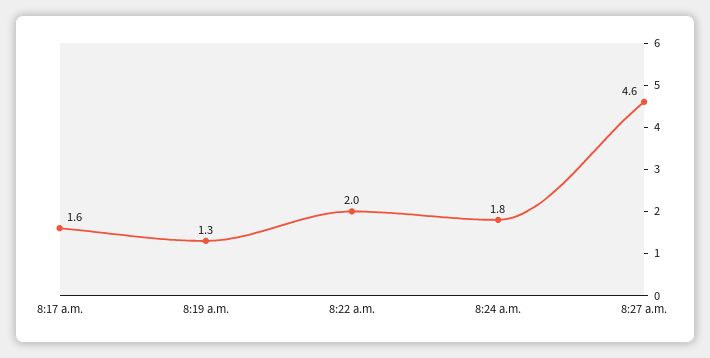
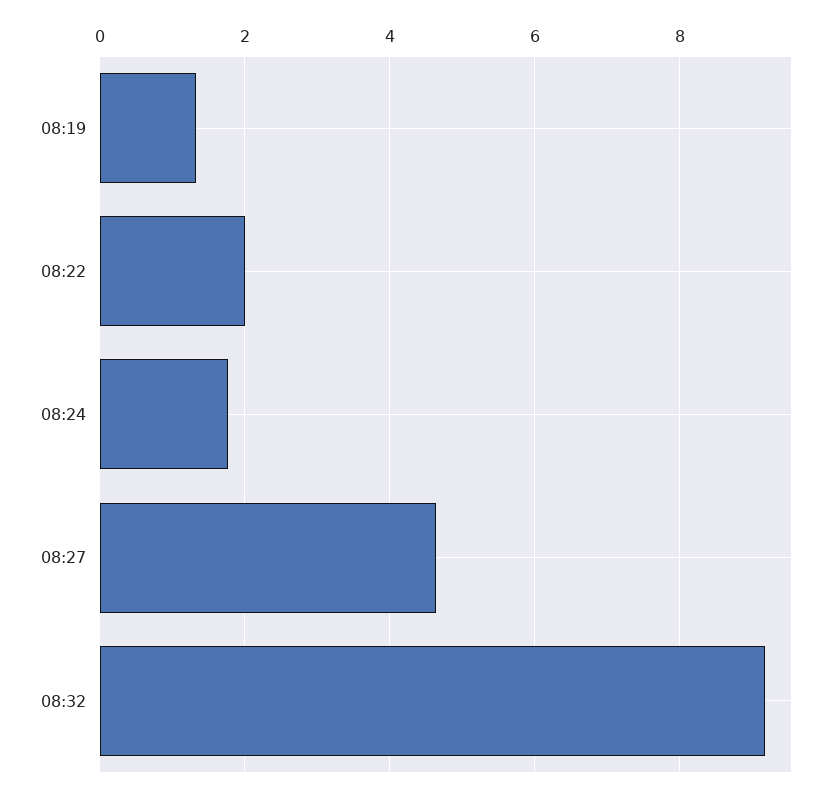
8:17 a.m.: 1.6 -> none
08:32: none -> 9.2

